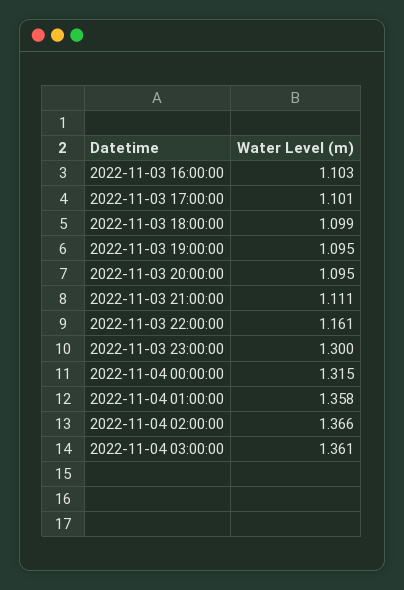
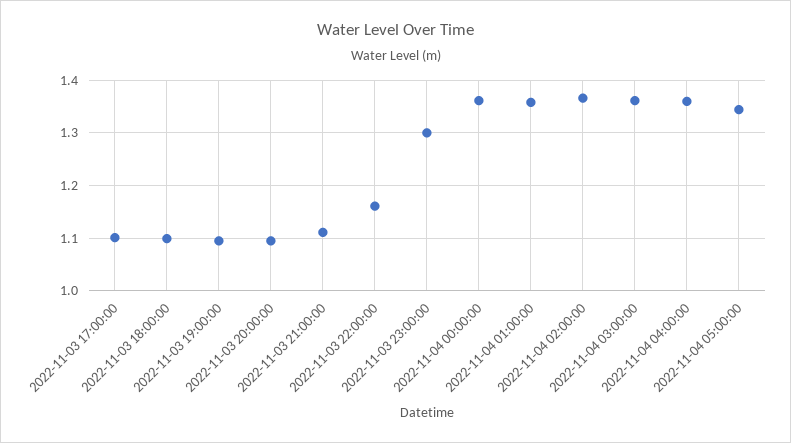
2022-11-03 16:00:00: 1.103 -> none
2022-11-04 00:00:00: 1.315 -> 1.36
2022-11-04 04:00:00: none -> 1.36
2022-11-04 05:00:00: none -> 1.34

